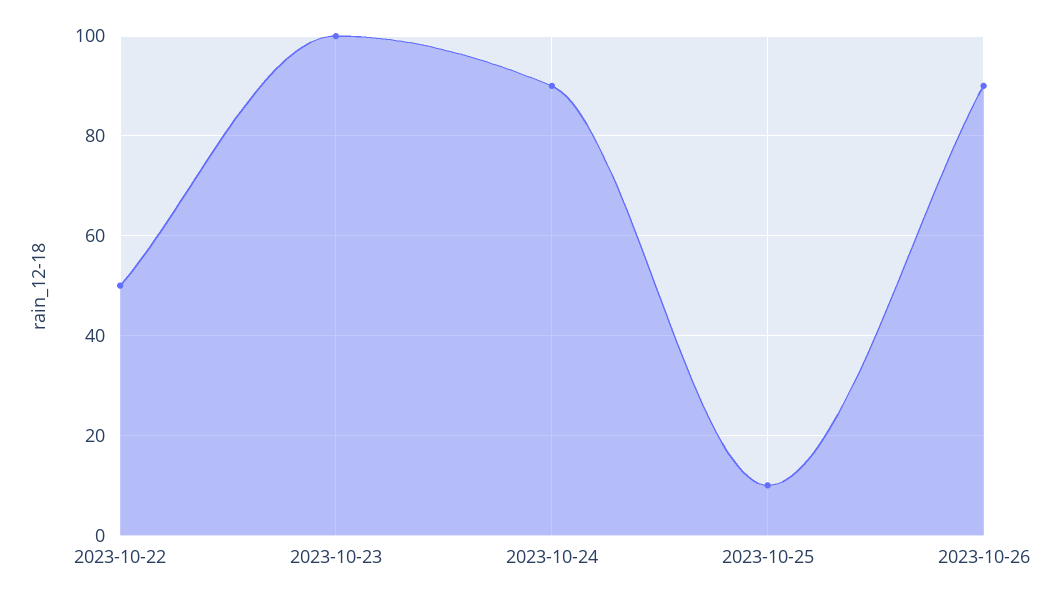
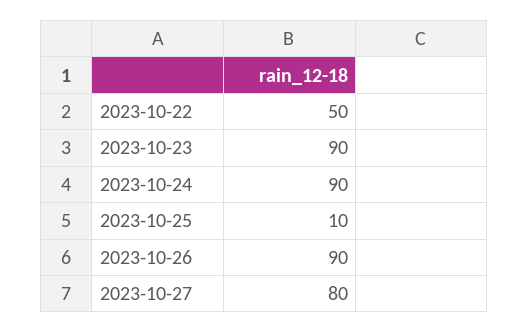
2023-10-23: 100 -> 90
2023-10-27: none -> 80

